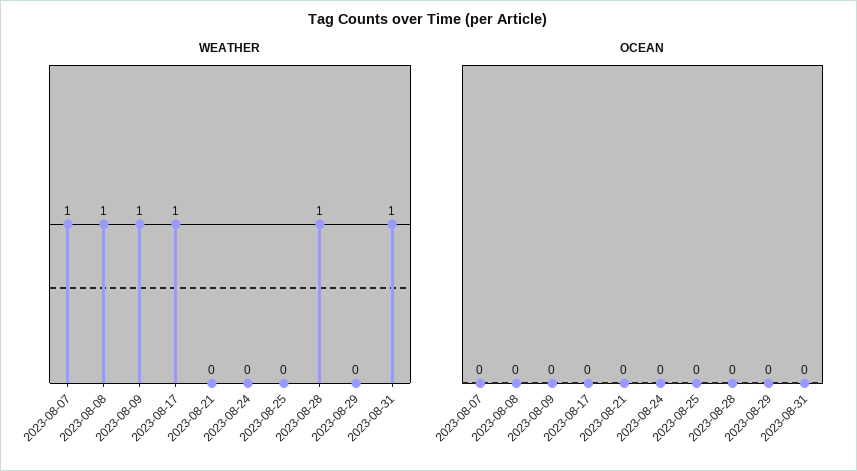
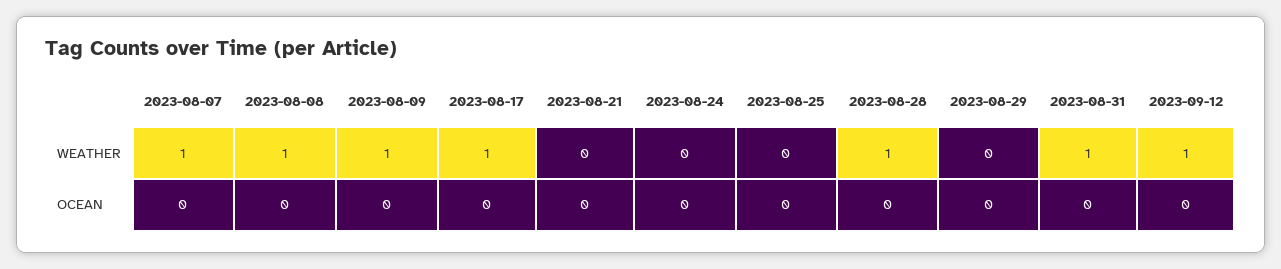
WEATHER, 2023-09-12: none -> 1
OCEAN, 2023-09-12: none -> 0

